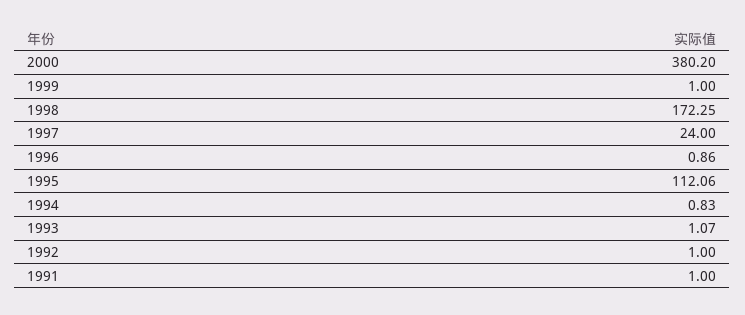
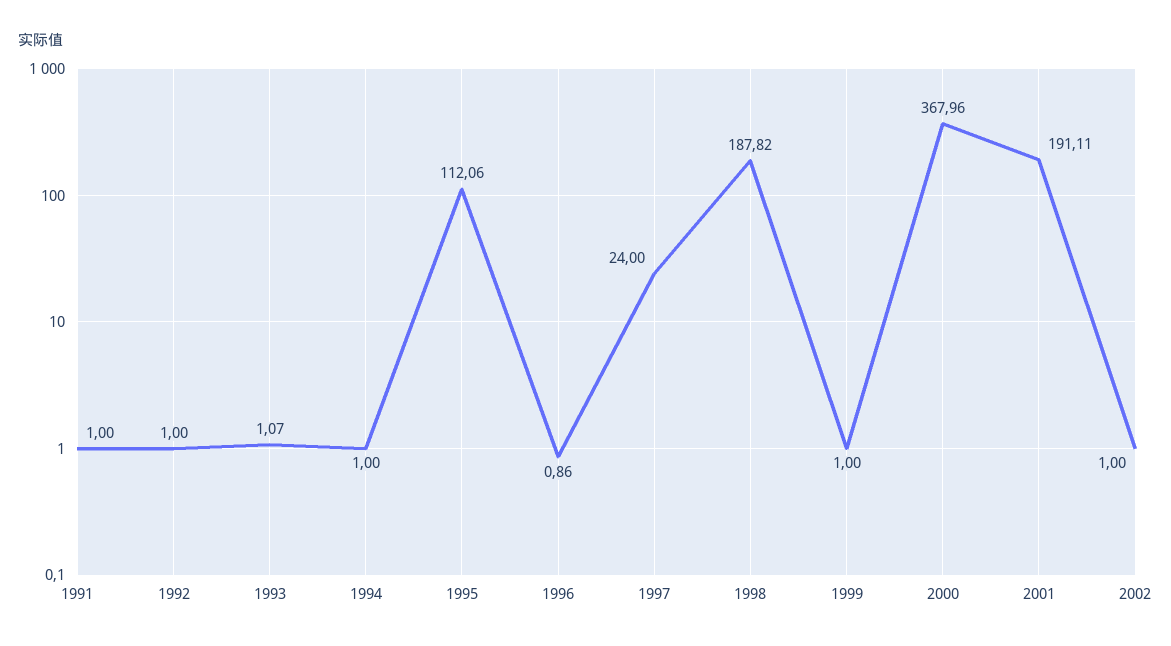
2000: 380.2 -> 367.96
1998: 172.25 -> 187.82
1994: 0.83 -> 1
2001: none -> 191.11
2002: none -> 1

